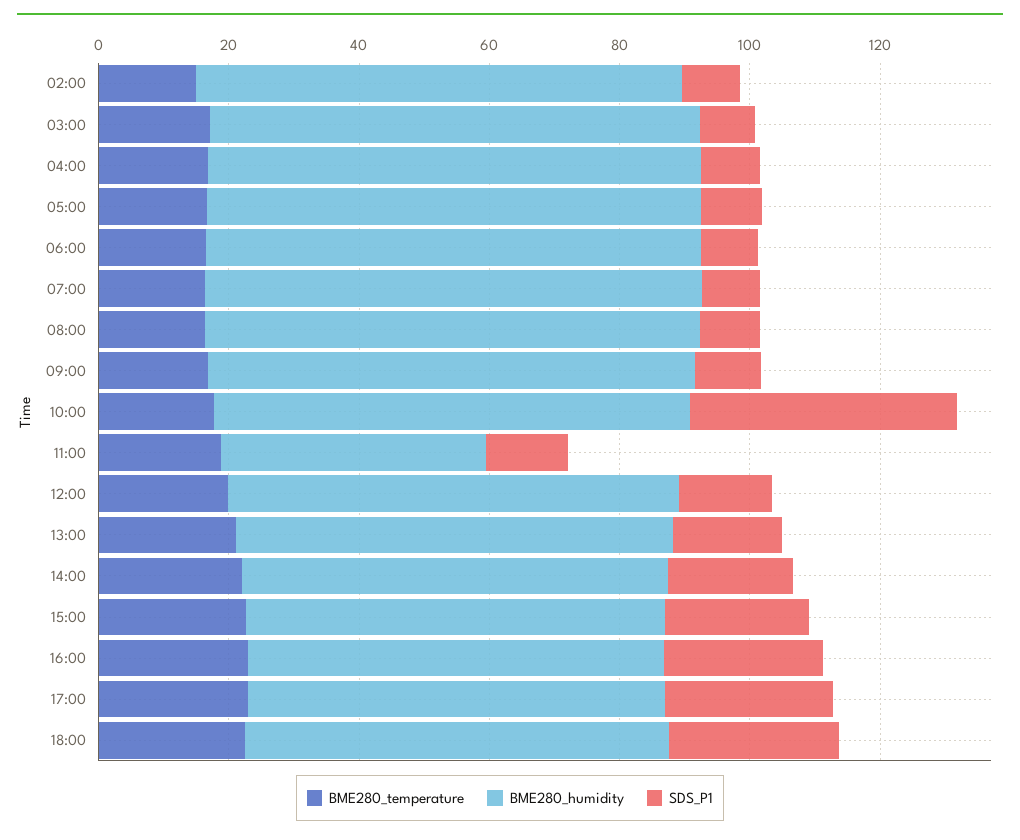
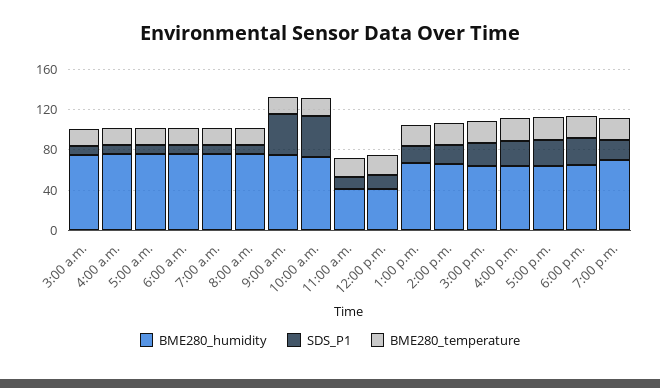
BME280_temperature, 02:00: 15 -> none
BME280_humidity, 02:00: 75 -> none
SDS_P1, 02:00: 10 -> none
SDS_P1, 09:00: 10 -> 40
BME280_humidity, 12:00: 70 -> 40
BME280_humidity, 7:00 p.m.: none -> 70
SDS_P1, 7:00 p.m.: none -> 20
BME280_temperature, 7:00 p.m.: none -> 20

